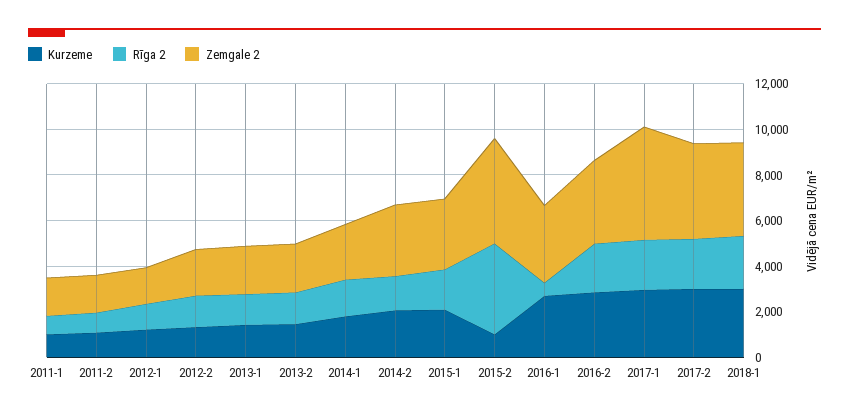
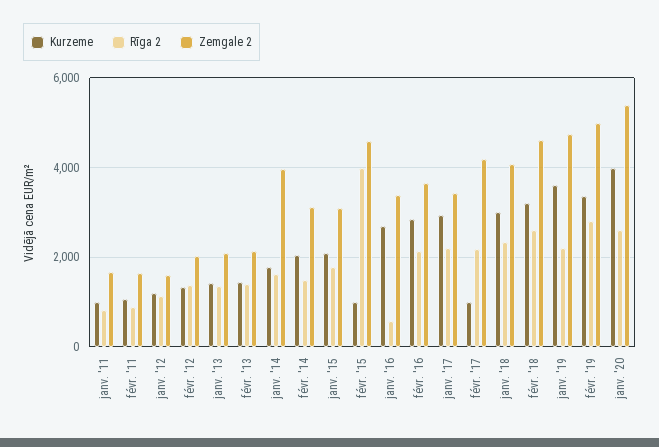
Zemgale 2, 2014-1: 2500 -> 4000
Zemgale 2, 2017-1: 5000 -> 3400
Kurzeme, 2017-2: 3000 -> 1000
Kurzeme, févr. '18: none -> 3200
Rīga 2, févr. '18: none -> 2600
Zemgale 2, févr. '18: none -> 4600
Kurzeme, janv. '19: none -> 3600
Rīga 2, janv. '19: none -> 2200
Zemgale 2, janv. '19: none -> 4800
Kurzeme, févr. '19: none -> 3400
Rīga 2, févr. '19: none -> 2800
Zemgale 2, févr. '19: none -> 5000
Kurzeme, janv. '20: none -> 4000
Rīga 2, janv. '20: none -> 2600
Zemgale 2, janv. '20: none -> 5400

